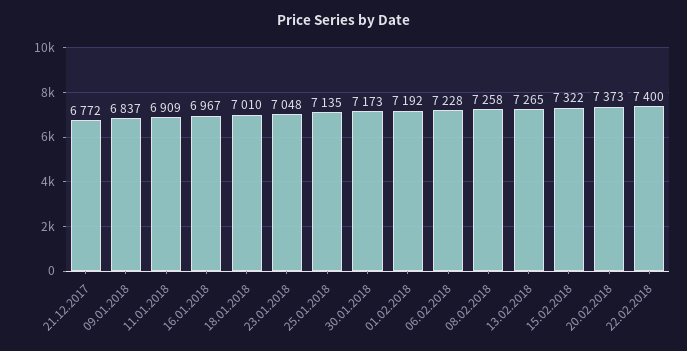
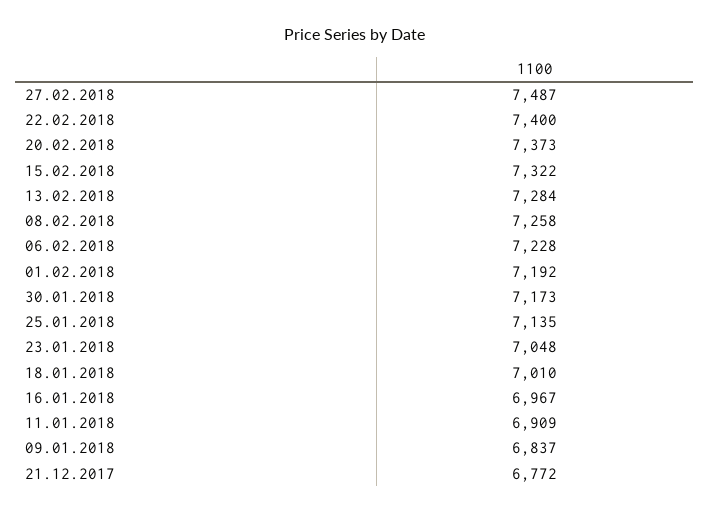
13.02.2018: 7265 -> 7284
27.02.2018: none -> 7487

